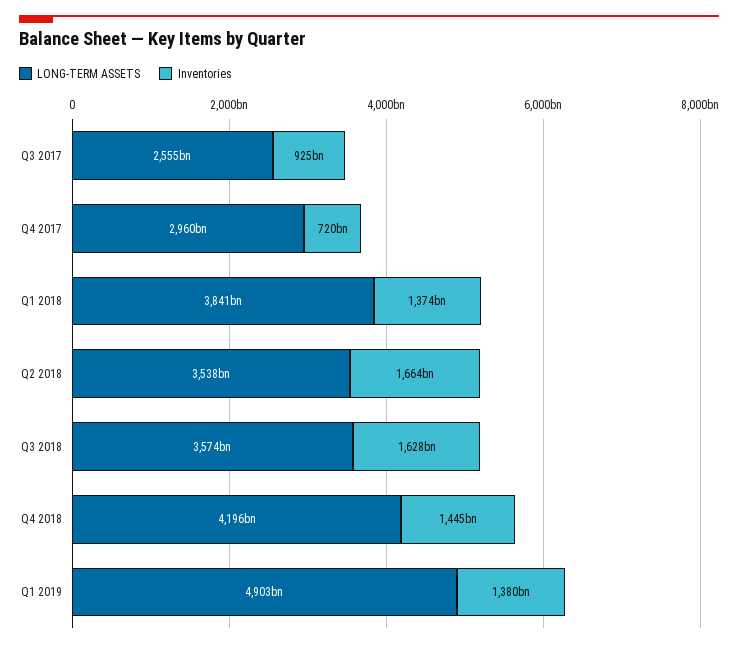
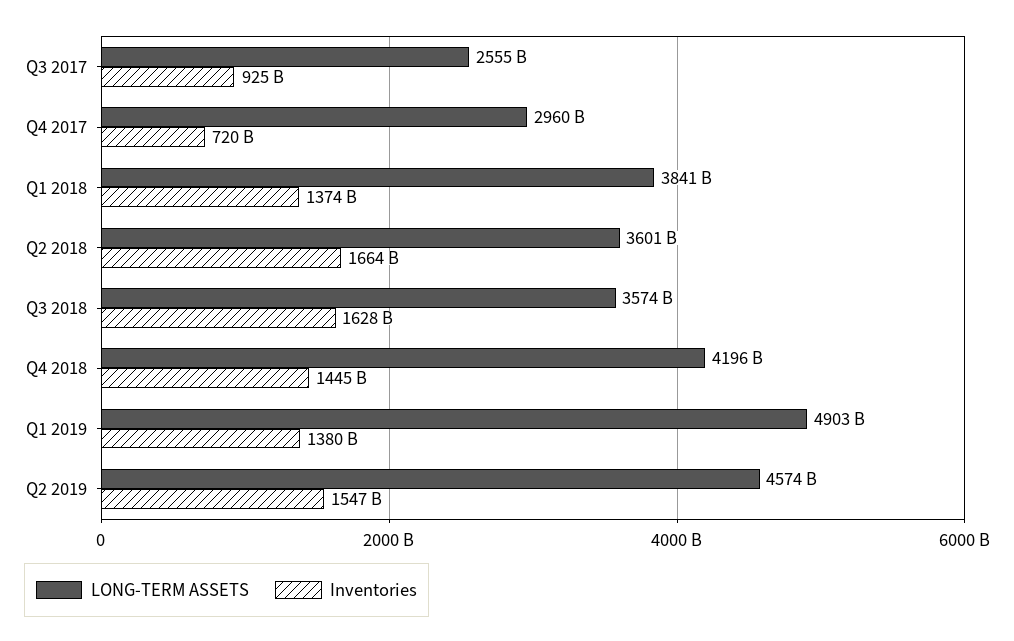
LONG-TERM ASSETS, Q2 2018: 3538000000000 -> 3601000000000
LONG-TERM ASSETS, Q2 2019: none -> 4574000000000
Inventories, Q2 2019: none -> 1547000000000

